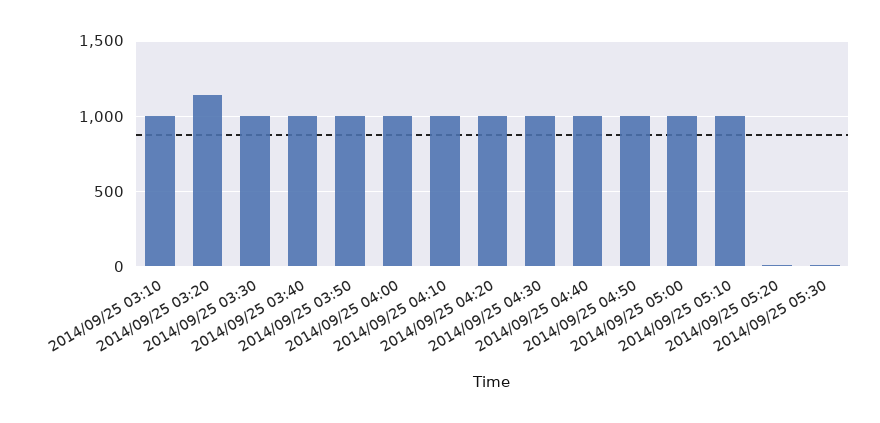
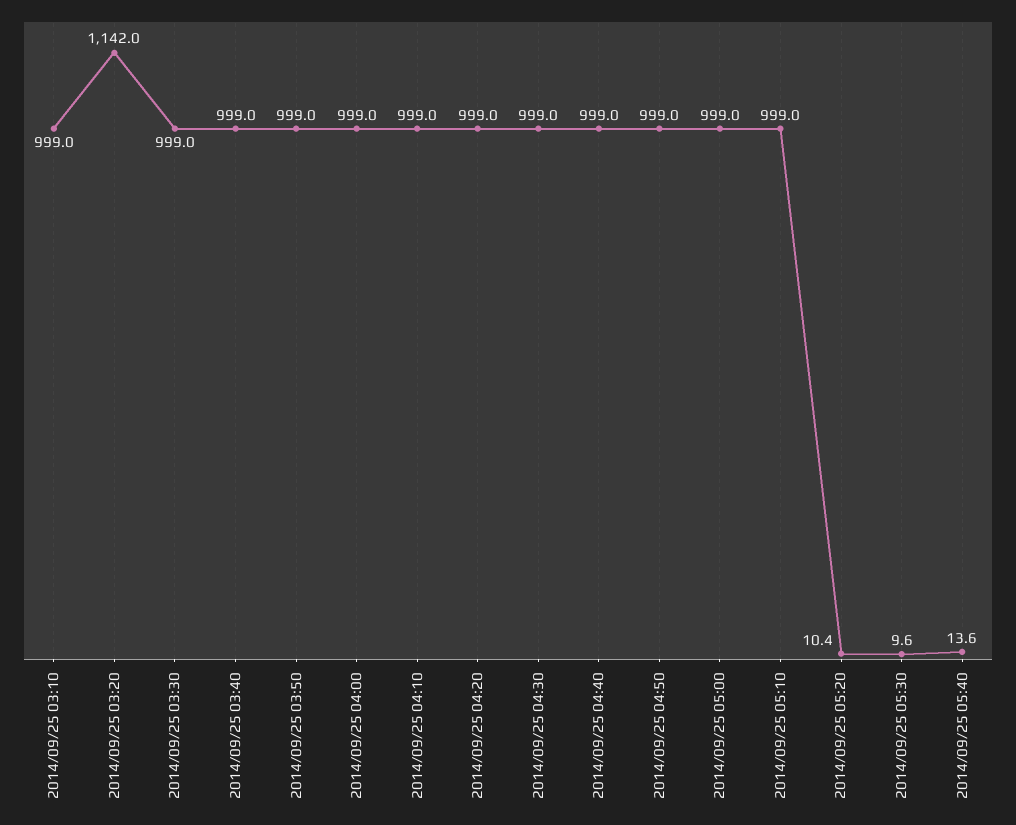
2014/09/25 05:40: none -> 13.6

